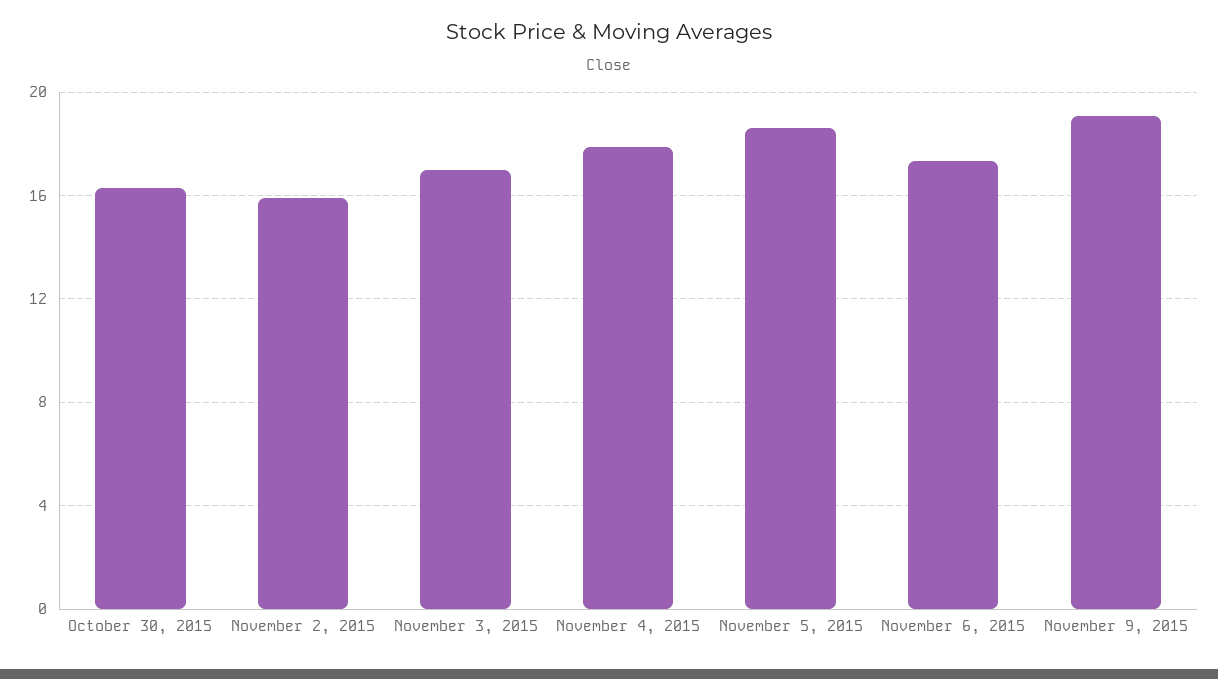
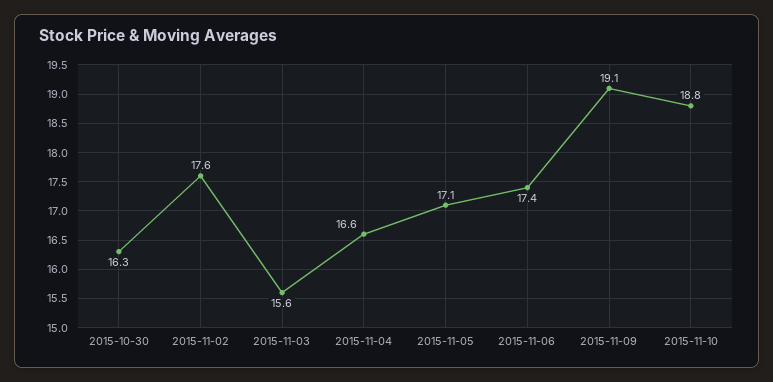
November 2, 2015: 16 -> 17.6
November 3, 2015: 17 -> 15.6
November 4, 2015: 18 -> 16.6
November 5, 2015: 18.5 -> 17.1
2015-11-10: none -> 18.8

